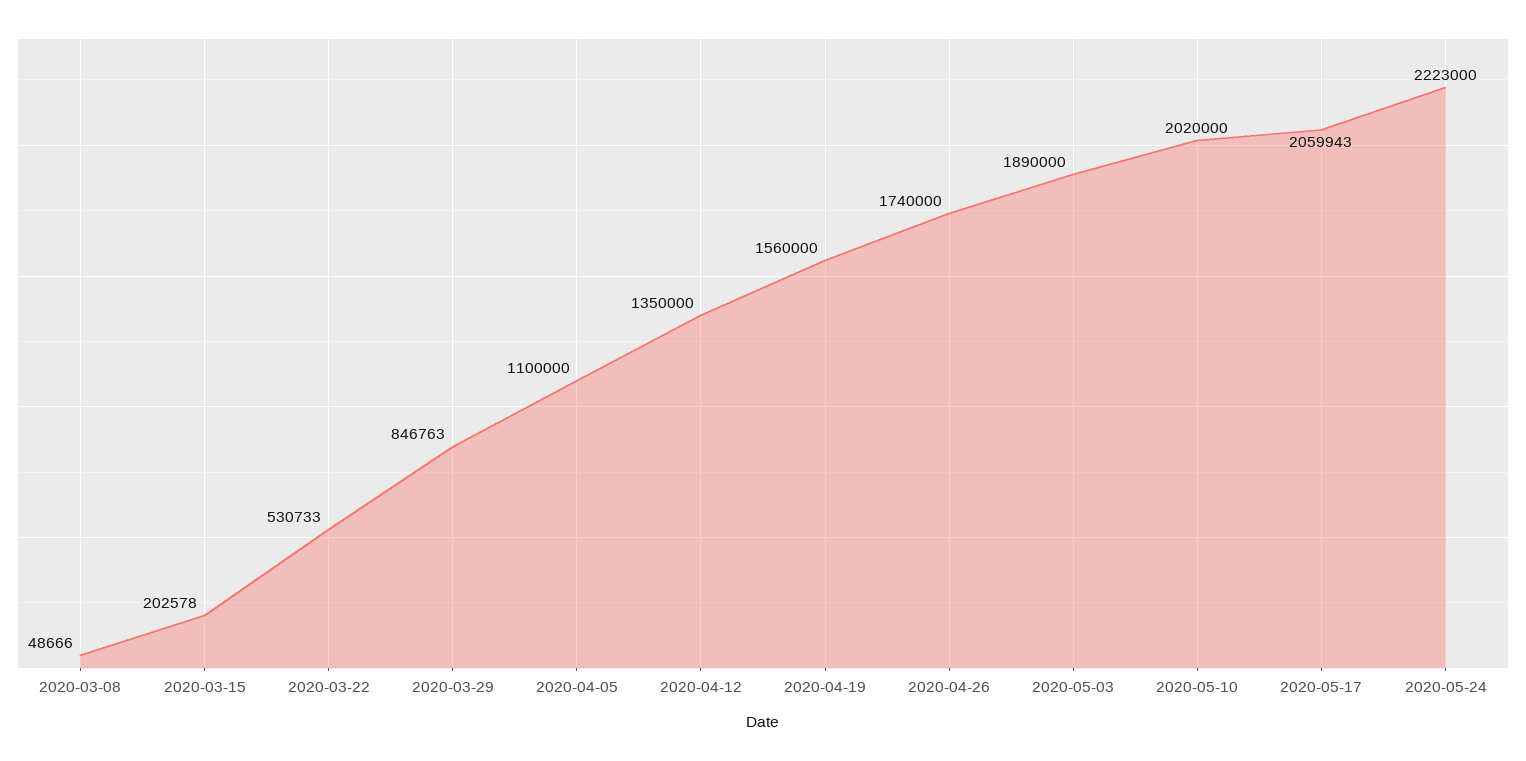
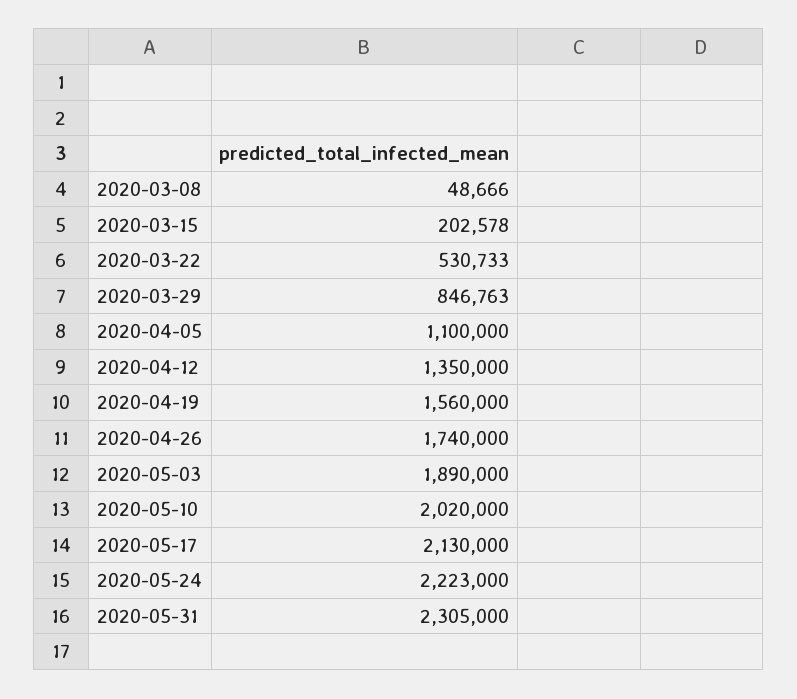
2020-05-17: 2059943 -> 2130000
2020-05-31: none -> 2305000

